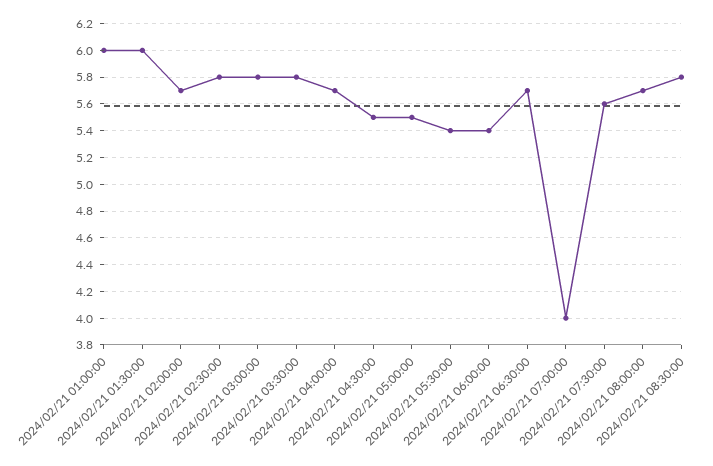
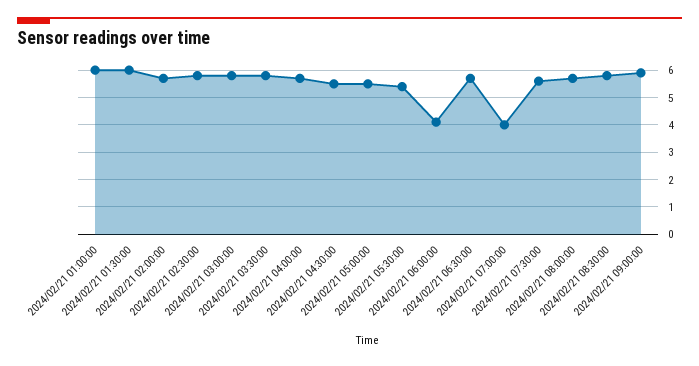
2024/02/21 06:00:00: 5.4 -> 4
2024/02/21 09:00:00: none -> 6

